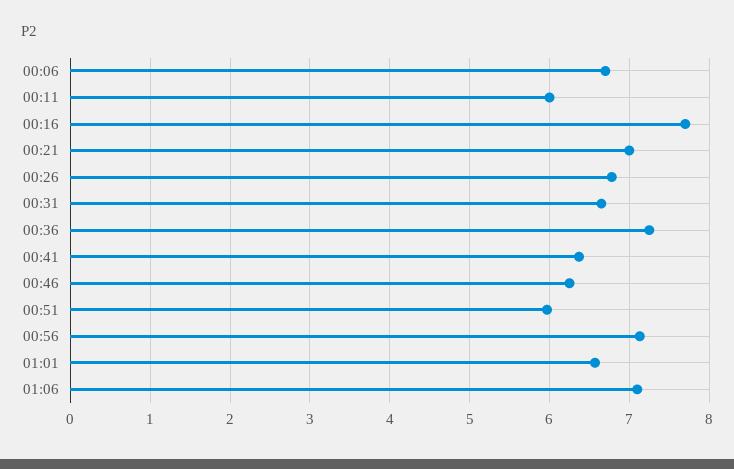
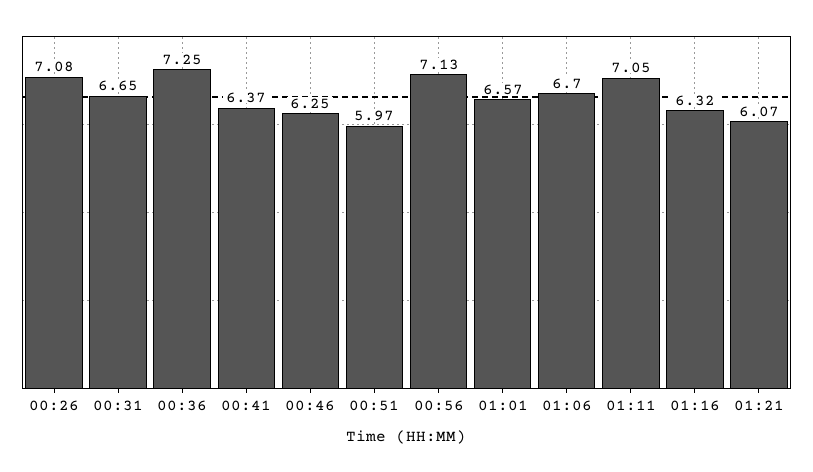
00:06: 6.7 -> none
00:11: 6 -> none
00:16: 7.7 -> none
00:21: 7 -> none
00:26: 6.8 -> 7.08
01:06: 7.1 -> 6.7
01:11: none -> 7.05
01:16: none -> 6.32
01:21: none -> 6.07

